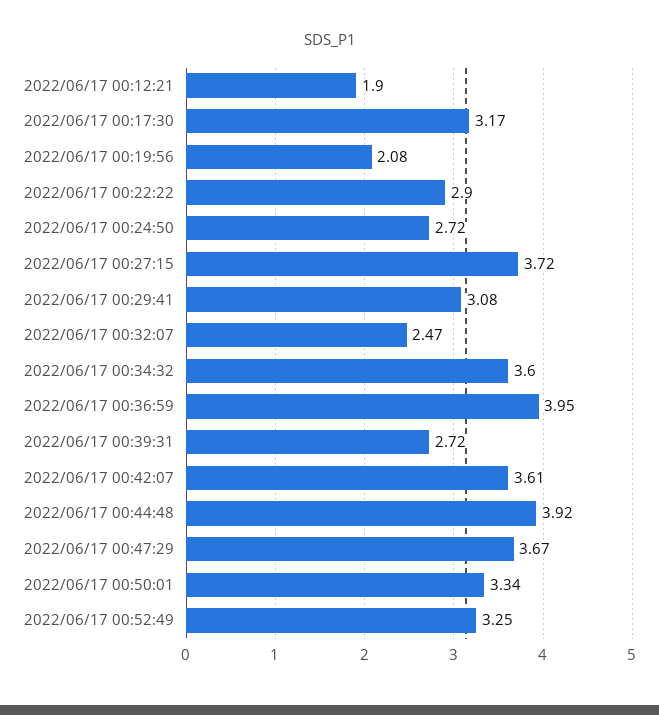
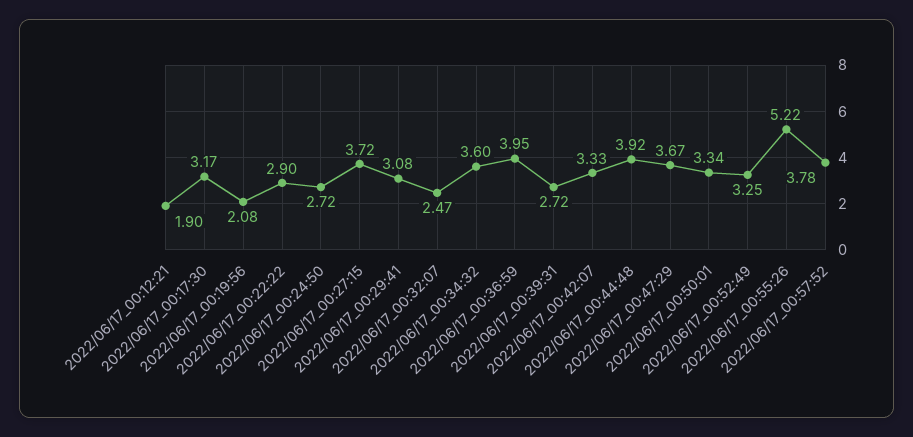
2022/06/17 00:42:07: 3.61 -> 3.33
2022/06/17_00:55:26: none -> 5.22
2022/06/17_00:57:52: none -> 3.78

